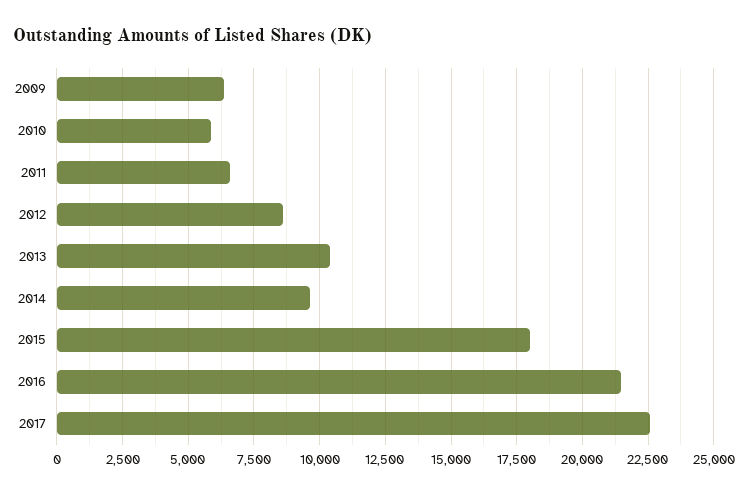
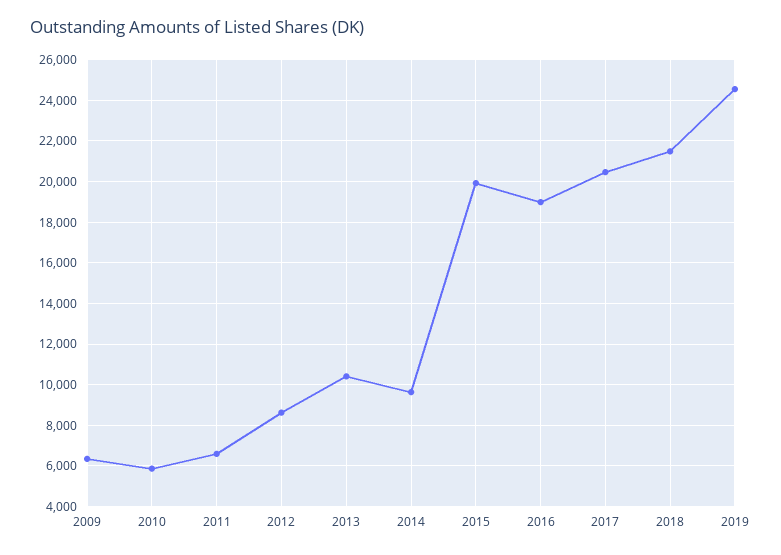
2015: 18000 -> 20000
2016: 21500 -> 19000
2017: 22500 -> 20500
2018: none -> 21500
2019: none -> 24500

